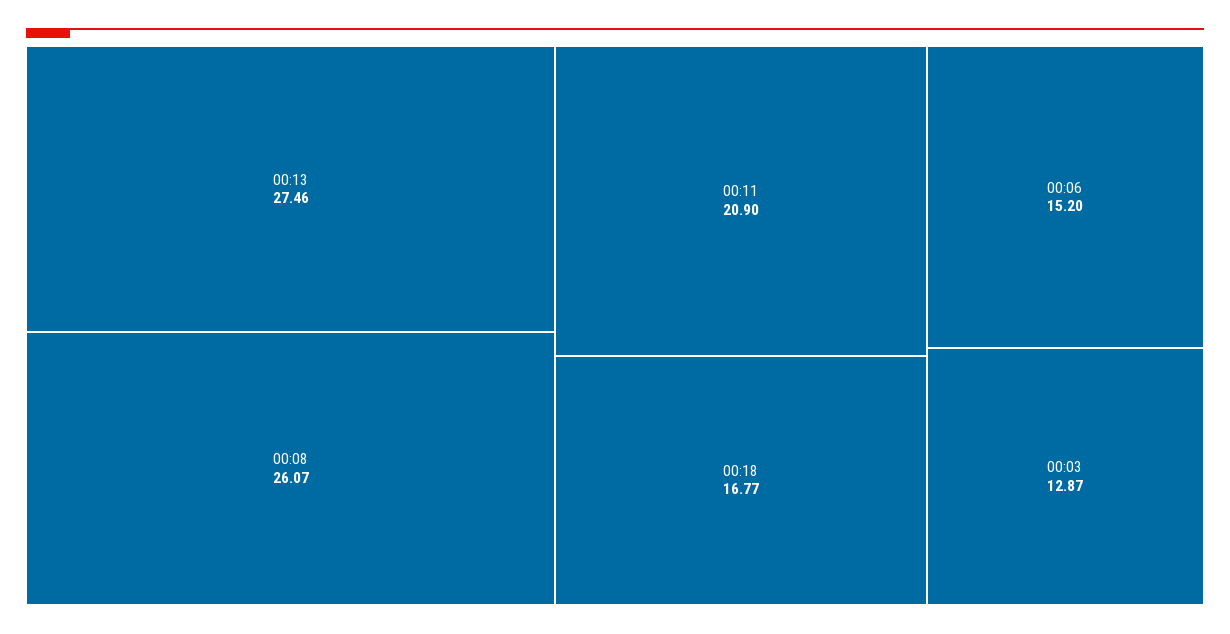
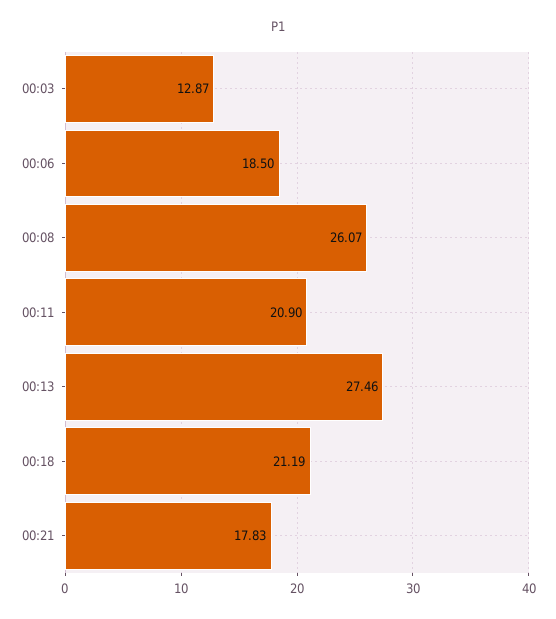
00:18: 16.77 -> 21.19
00:06: 15.2 -> 18.5
00:21: none -> 17.83

